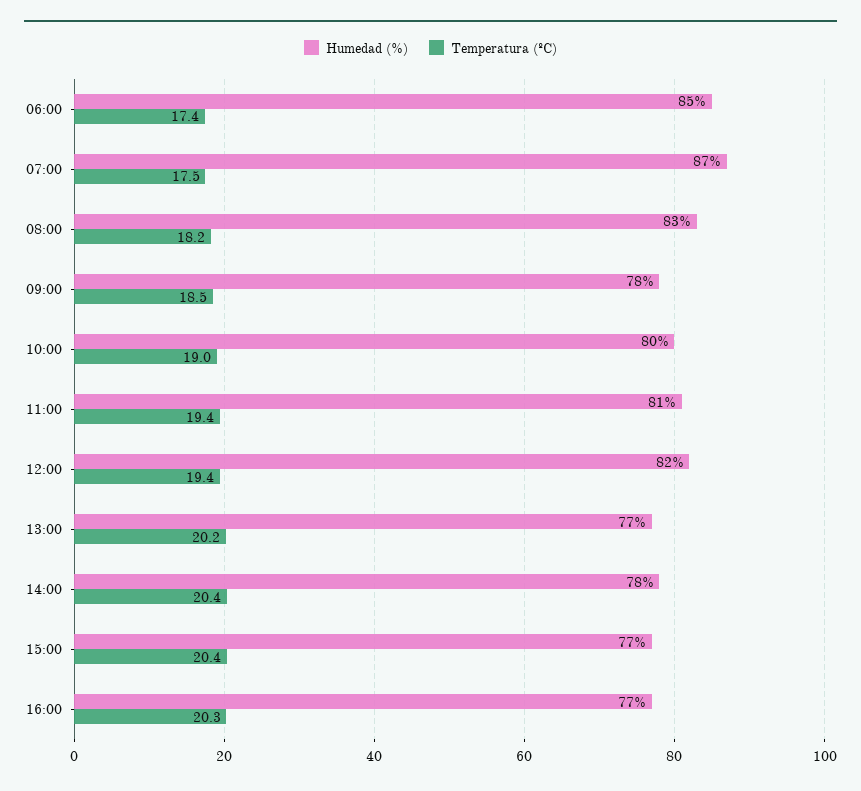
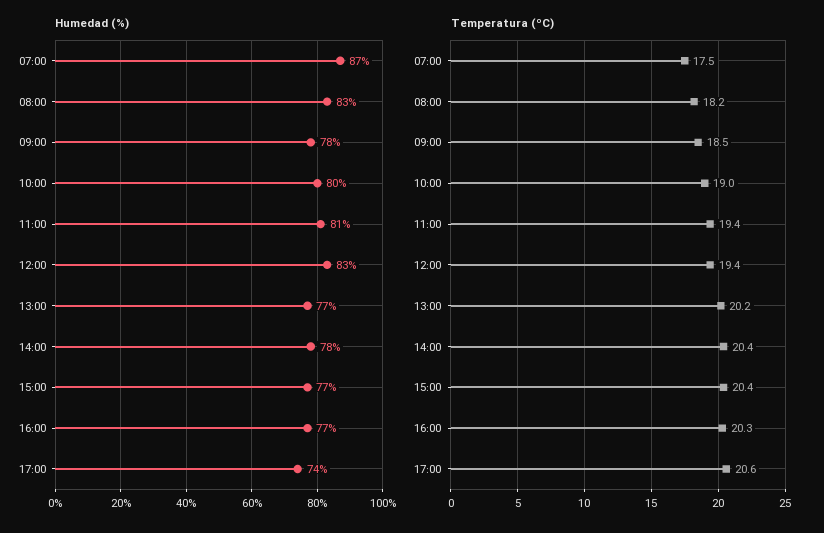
Humedad (%), 06:00: 85 -> none
Temperatura (ºC), 06:00: 17.4 -> none
Humedad (%), 12:00: 82 -> 83
Humedad (%), 17:00: none -> 74
Temperatura (ºC), 17:00: none -> 20.6

